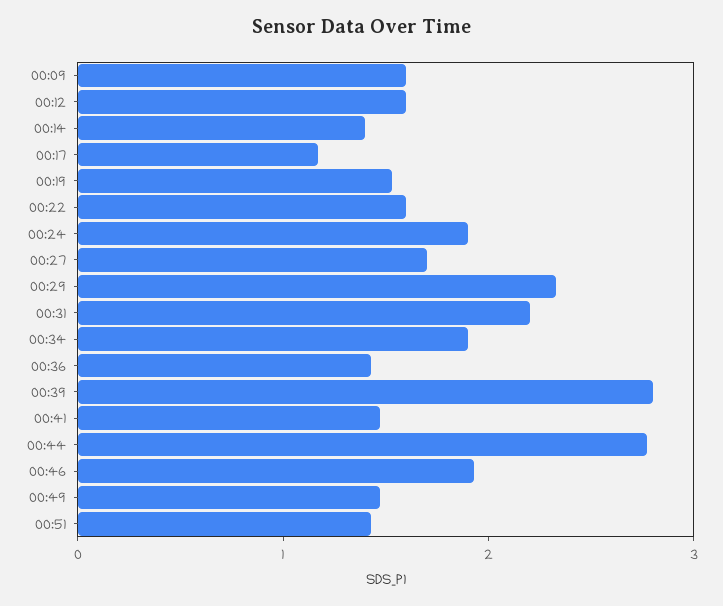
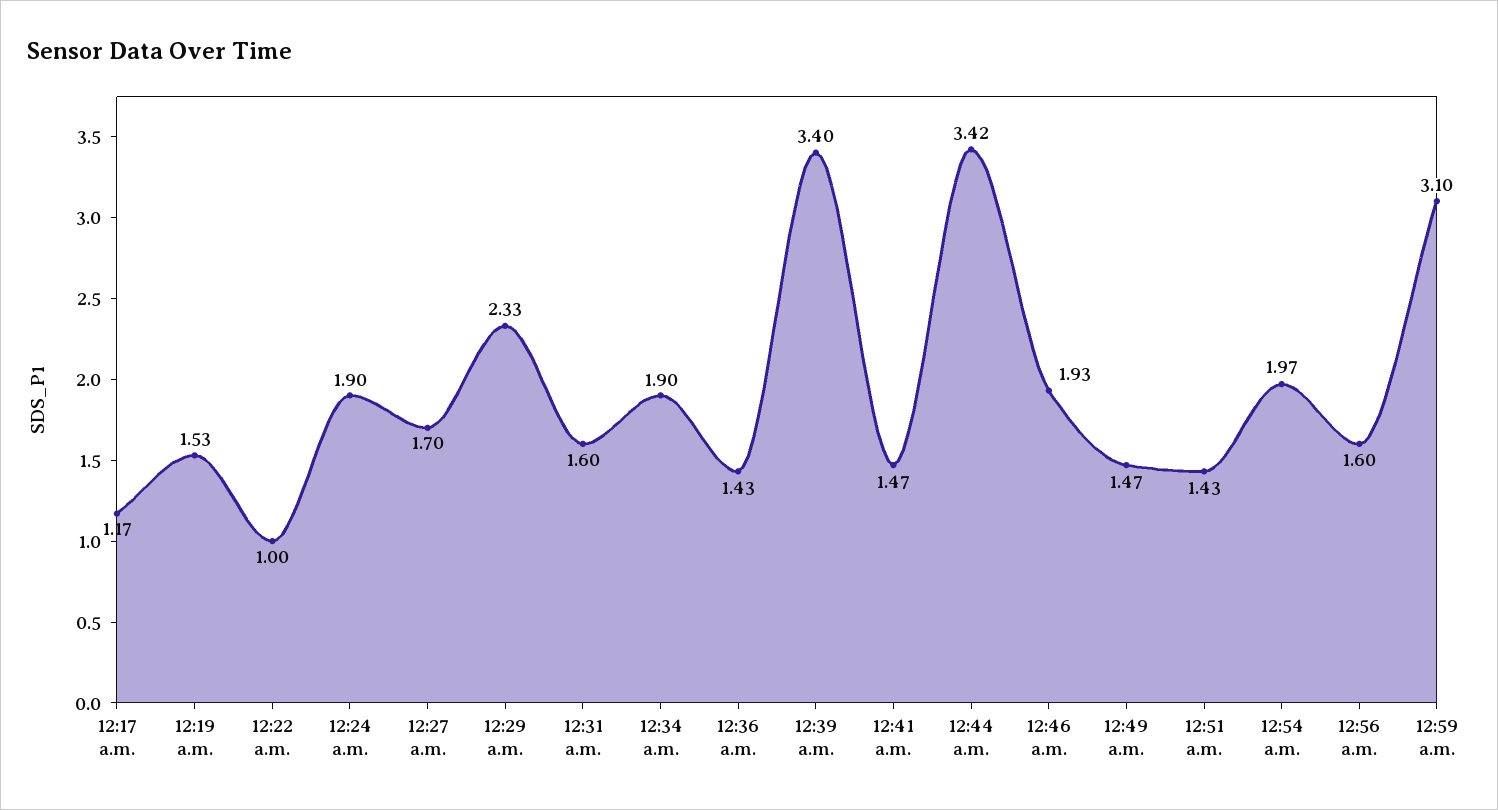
00:09: 1.6 -> none
00:12: 1.6 -> none
00:14: 1.4 -> none
00:22: 1.6 -> 1
00:31: 2.2 -> 1.6
00:39: 2.8 -> 3.4
00:44: 2.8 -> 3.42
12:54 a.m.: none -> 1.97
12:56 a.m.: none -> 1.6
12:59 a.m.: none -> 3.1

